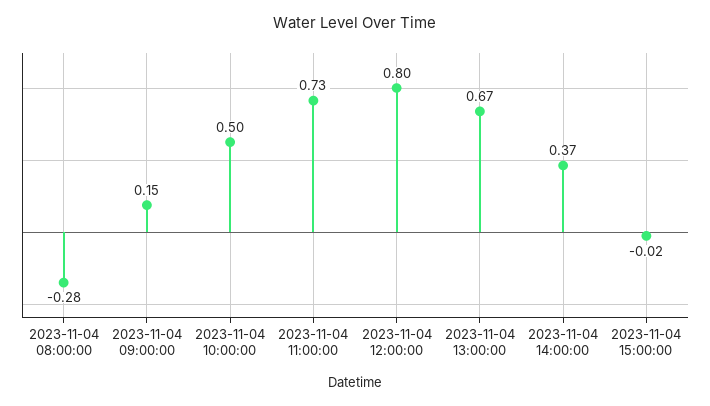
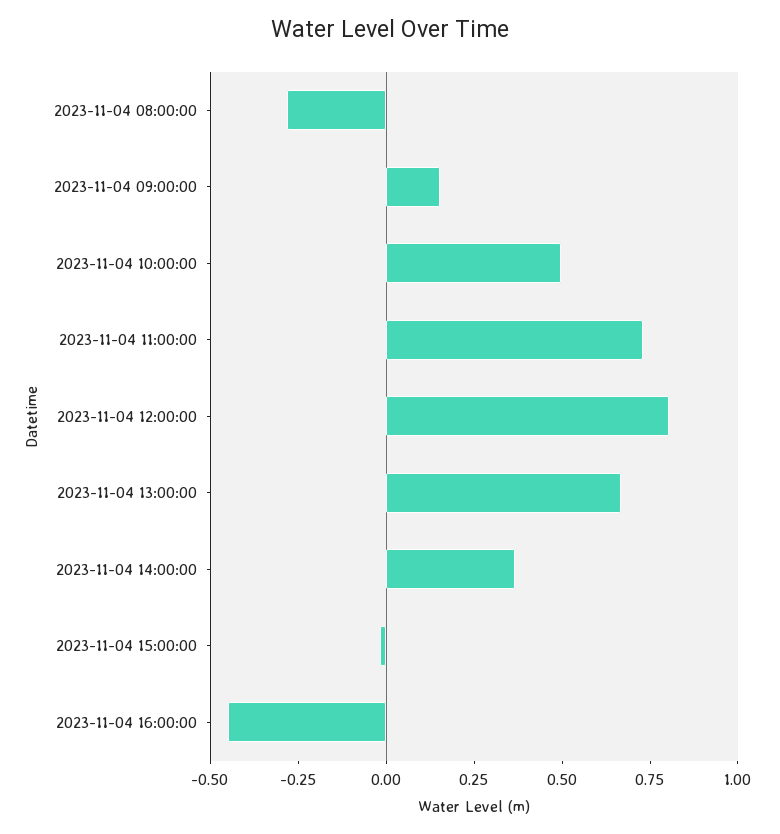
2023-11-04 16:00:00: none -> -0.45

